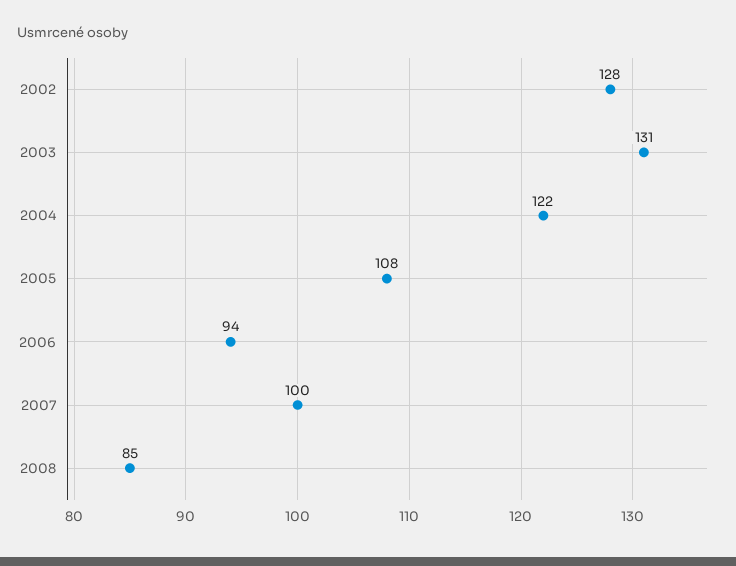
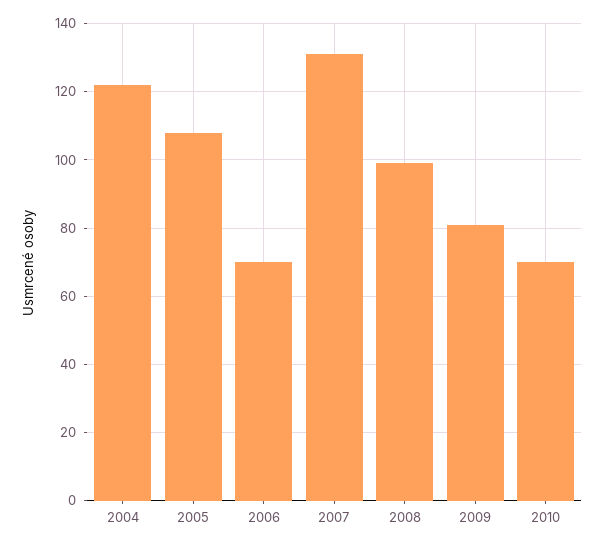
2002: 128 -> none
2003: 131 -> none
2006: 94 -> 70
2007: 100 -> 130
2008: 85 -> 100
2009: none -> 80
2010: none -> 70

